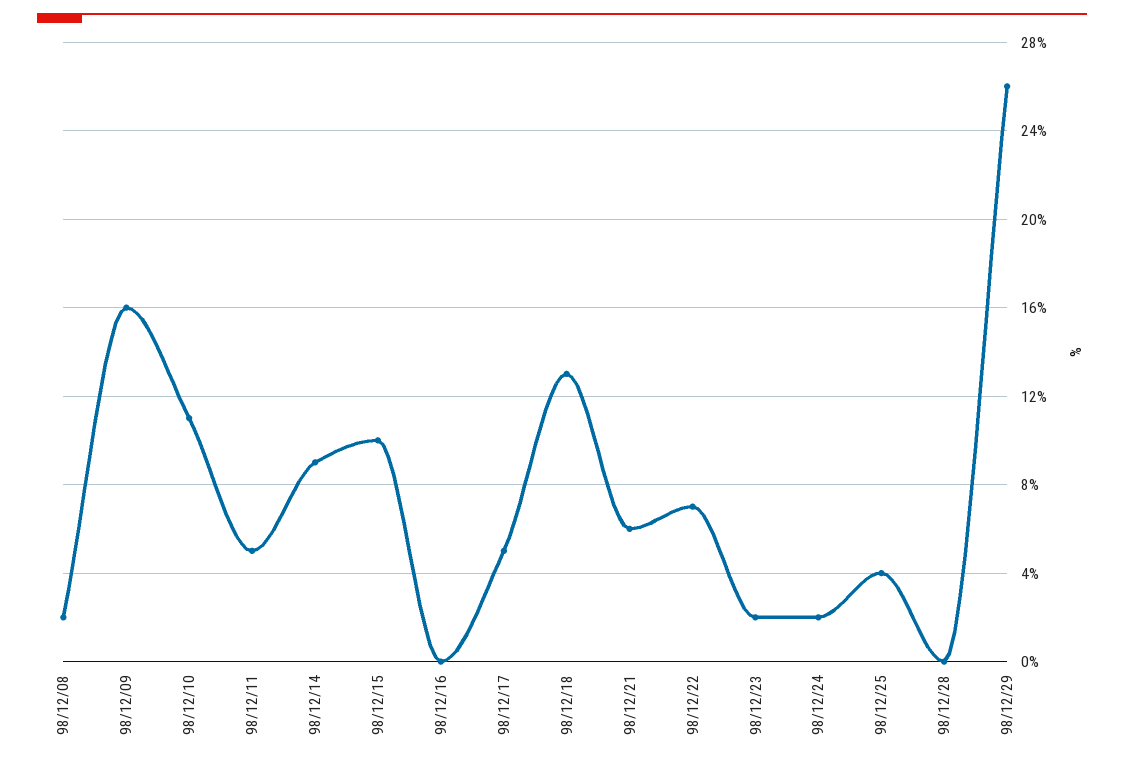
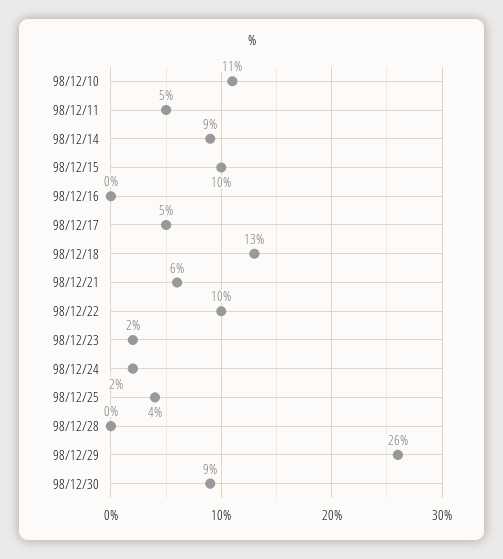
98/12/08: 2 -> none
98/12/09: 16 -> none
98/12/22: 7 -> 10
98/12/30: none -> 9

